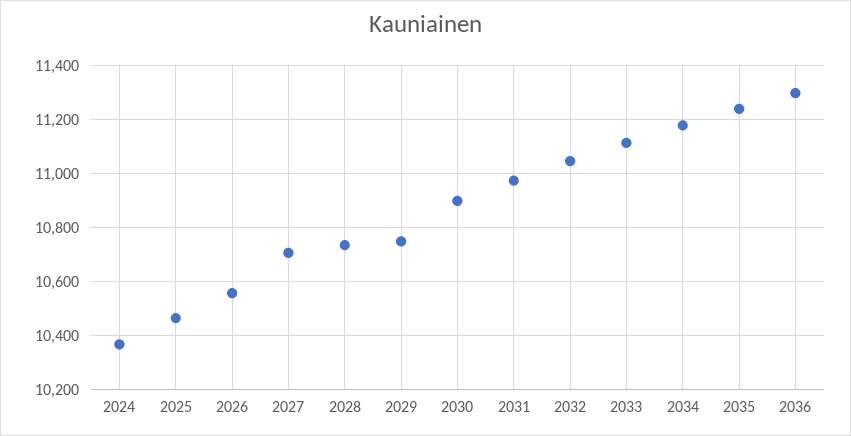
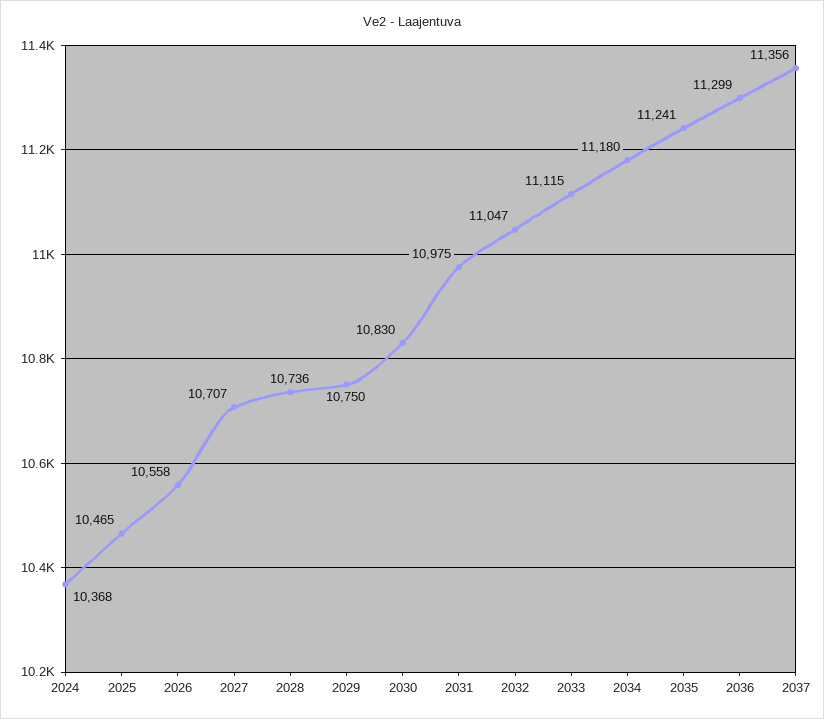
2030: 10900 -> 10830
2037: none -> 11356

